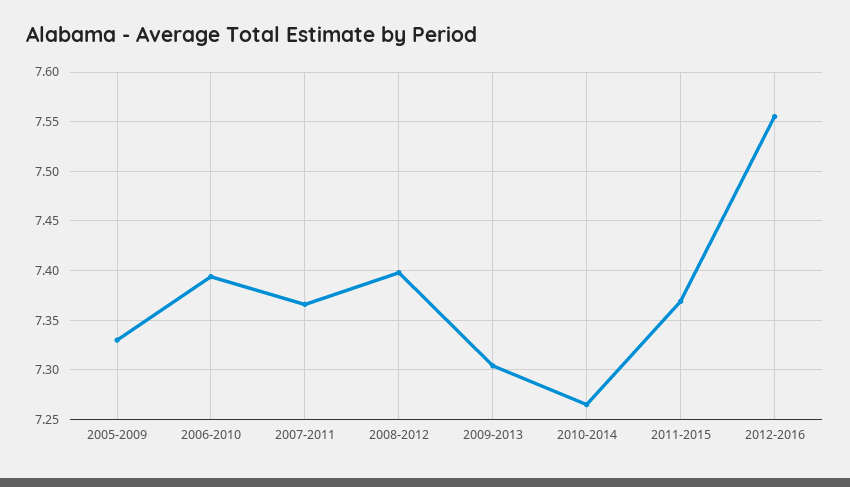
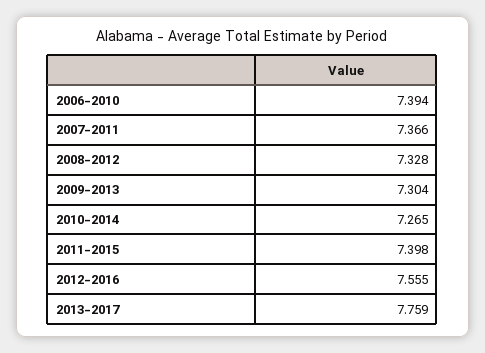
2005-2009: 7.33 -> none
2008-2012: 7.4 -> 7.328
2011-2015: 7.37 -> 7.398
2013-2017: none -> 7.759

